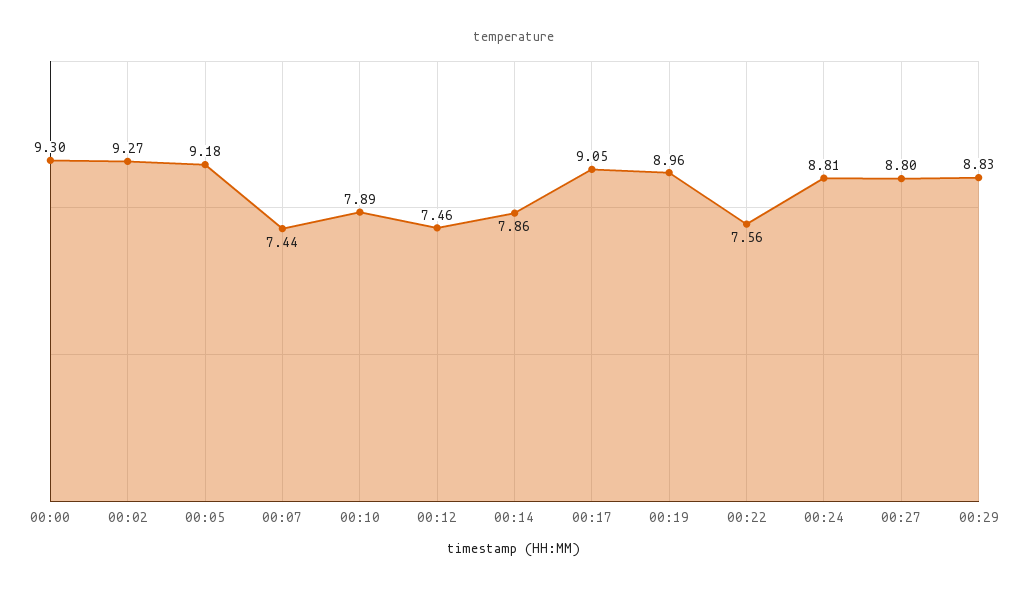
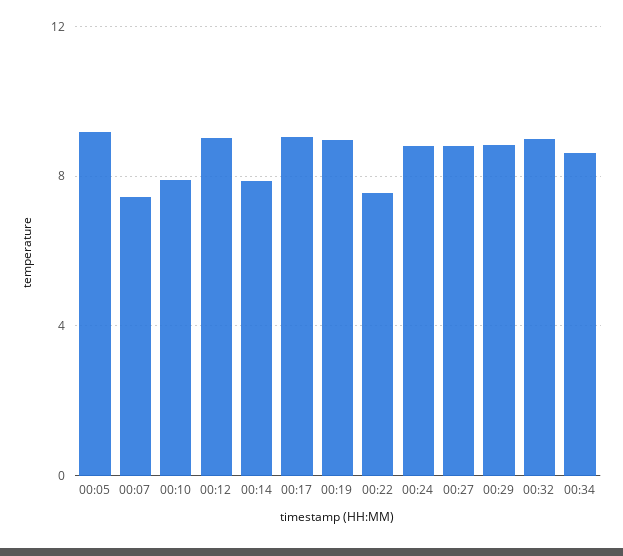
00:00: 9.3 -> none
00:02: 9.27 -> none
00:12: 7.46 -> 9
00:32: none -> 9
00:34: none -> 8.5

